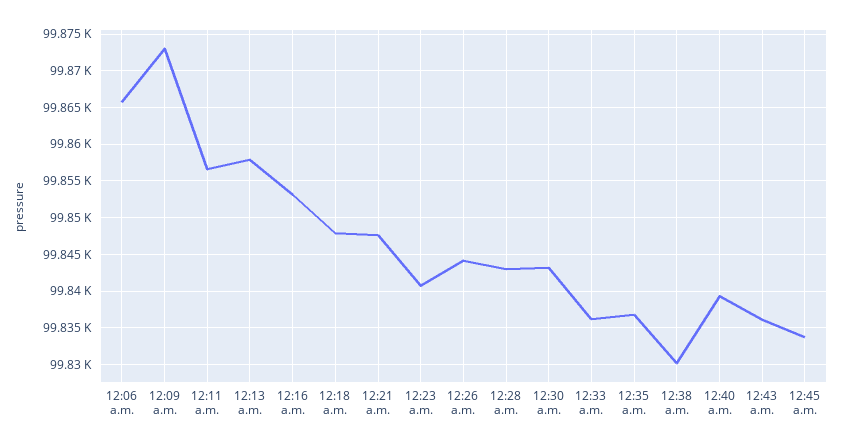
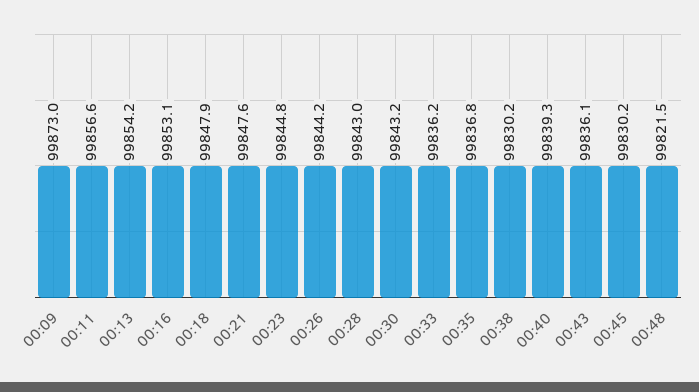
12:06 a.m.: 99866 -> none
12:13 a.m.: 99858 -> 99854.2
12:23 a.m.: 99841 -> 99844.8
12:45 a.m.: 99834 -> 99830.2
00:48: none -> 99821.5

